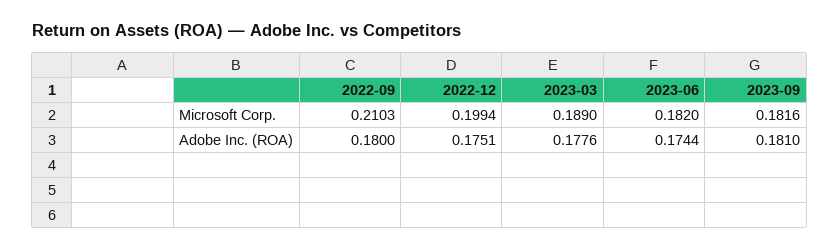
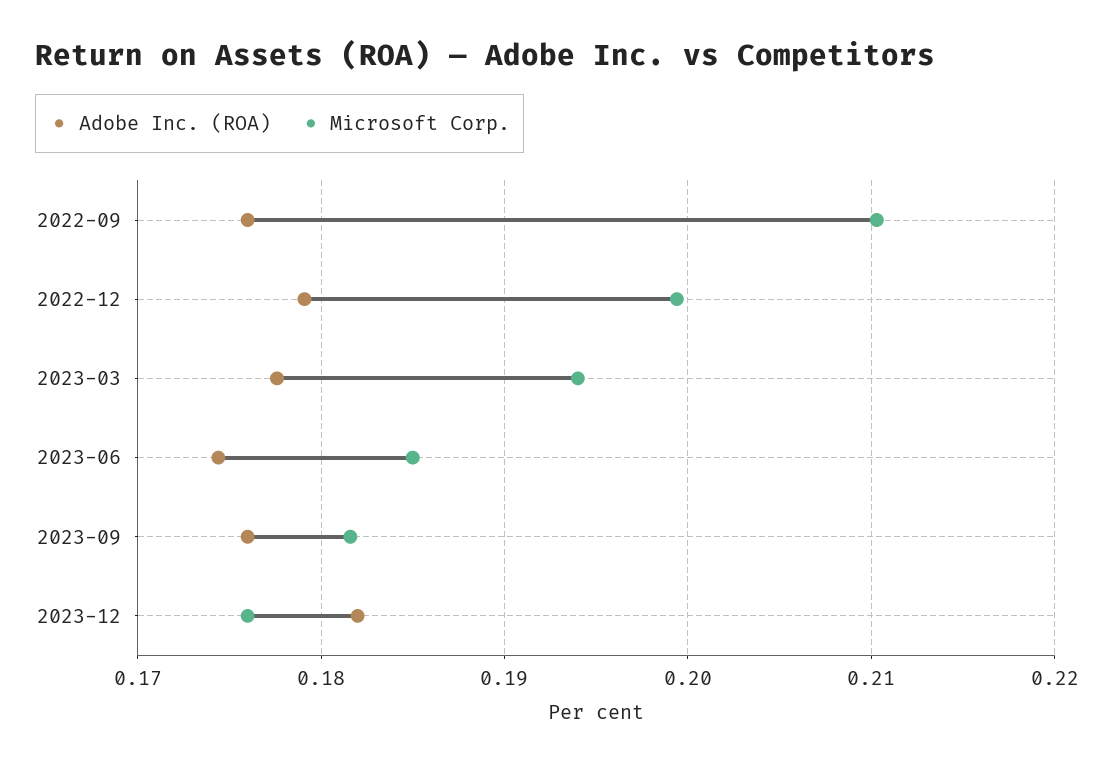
Microsoft Corp., 2023-03: 0.189 -> 0.194
Microsoft Corp., 2023-06: 0.182 -> 0.185
Adobe Inc. (ROA), 2022-09: 0.18 -> 0.176
Adobe Inc. (ROA), 2022-12: 0.1751 -> 0.179
Adobe Inc. (ROA), 2023-09: 0.181 -> 0.176
Adobe Inc. (ROA), 2023-12: none -> 0.182
Microsoft Corp., 2023-12: none -> 0.176

